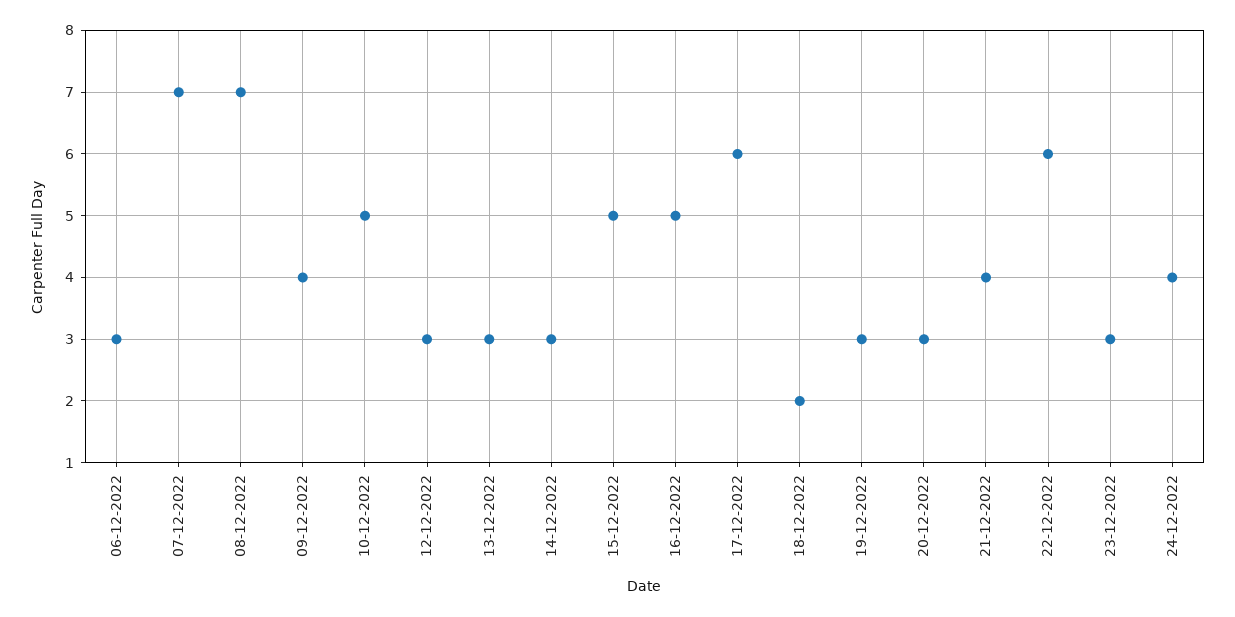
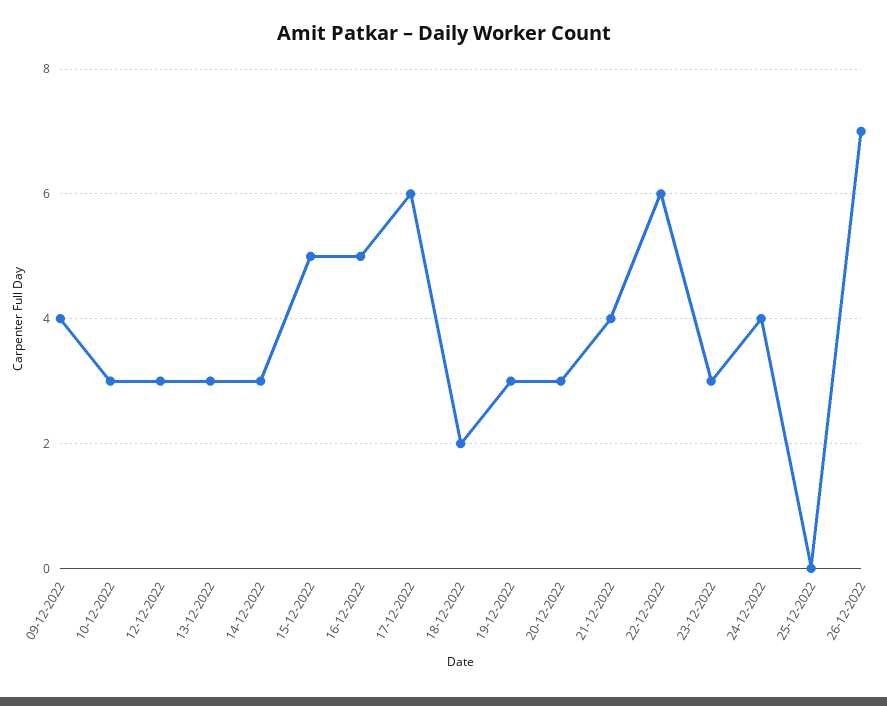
06-12-2022: 3 -> none
07-12-2022: 7 -> none
08-12-2022: 7 -> none
10-12-2022: 5 -> 3
25-12-2022: none -> 0
26-12-2022: none -> 7

